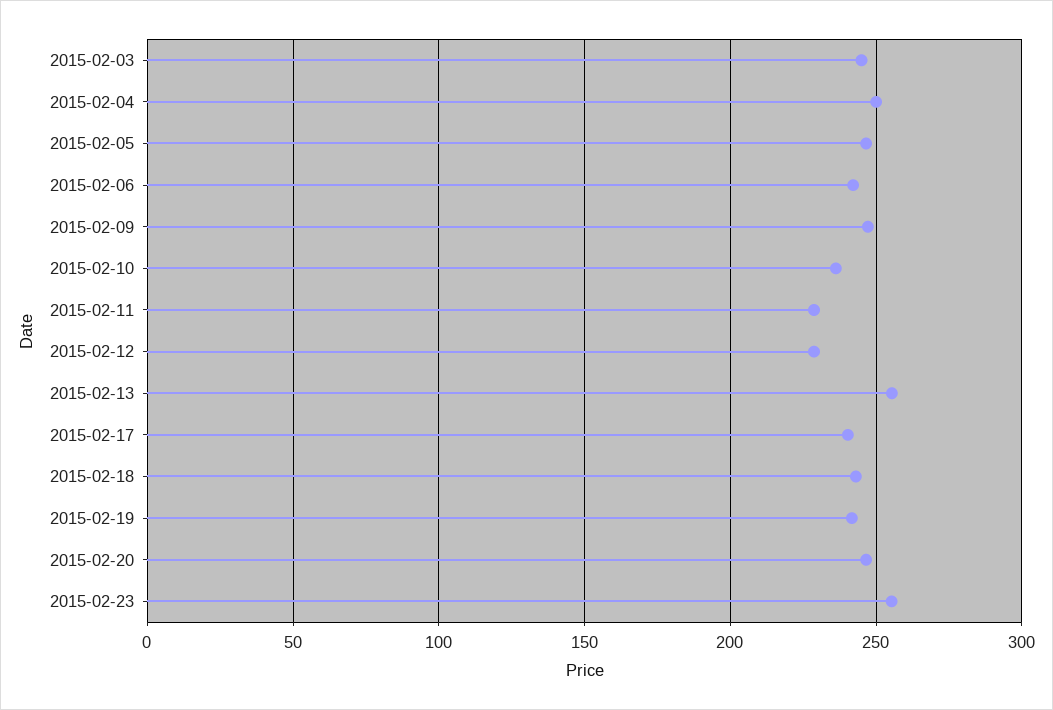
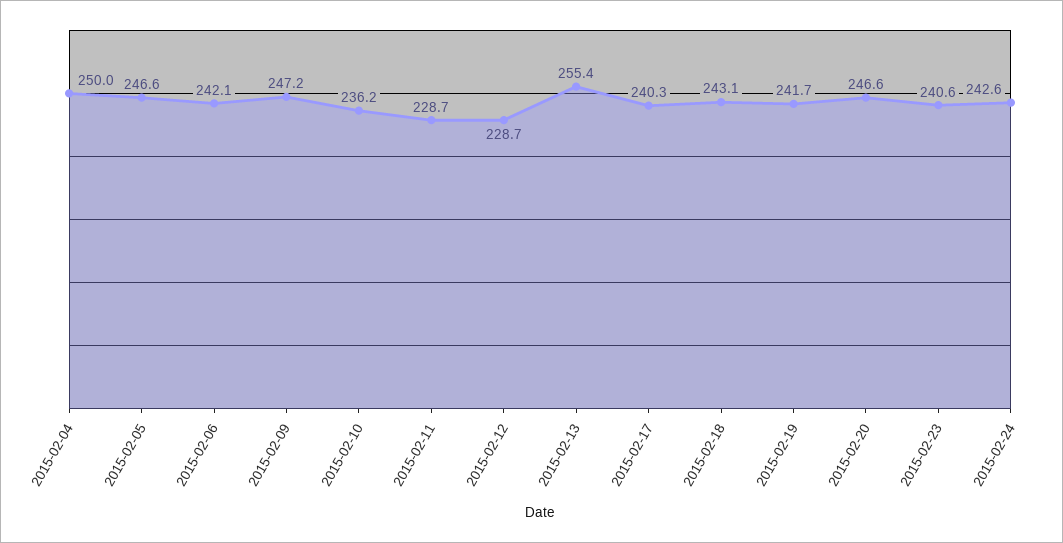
2015-02-03: 245 -> none
2015-02-23: 255 -> 240.6
2015-02-24: none -> 242.6

